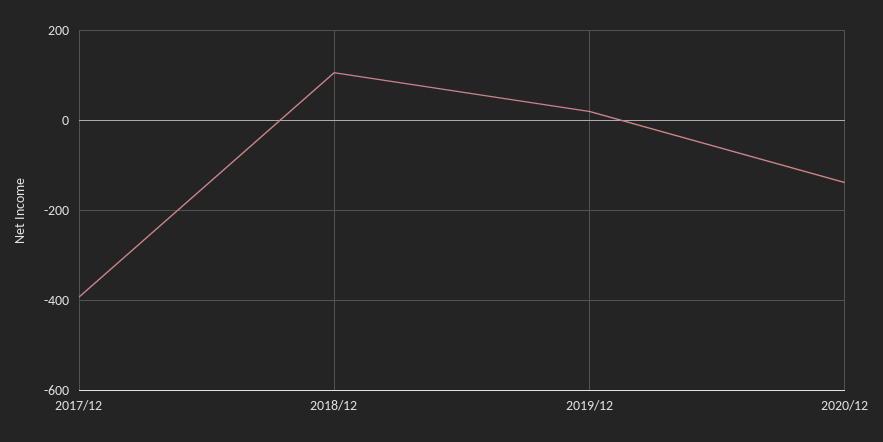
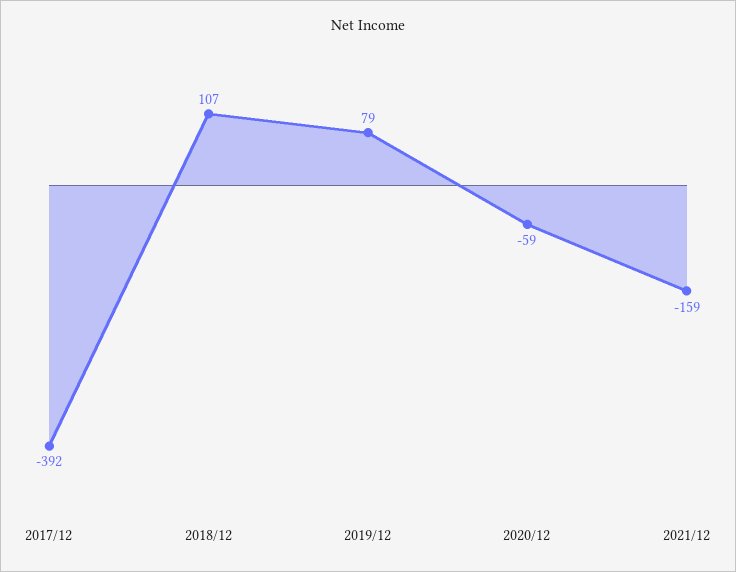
2019/12: 20 -> 79
2020/12: -140 -> -59
2021/12: none -> -159

